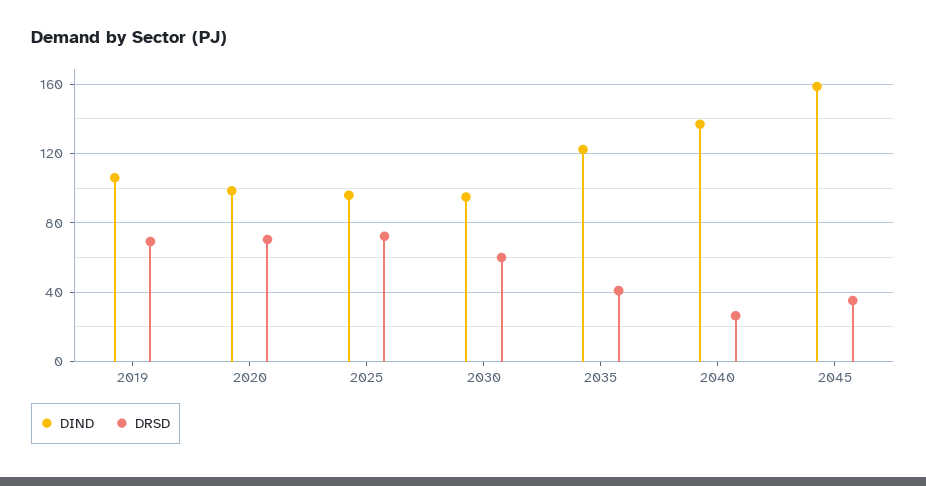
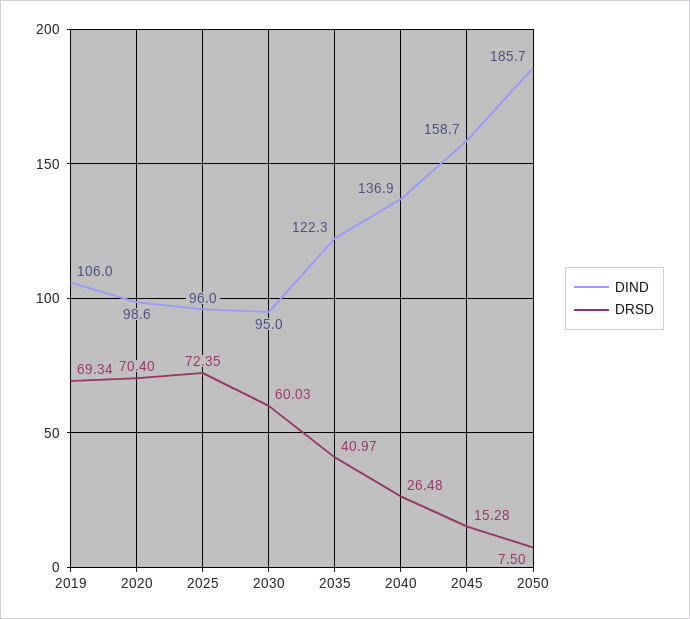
DRSD, 2045: 35 -> 15.28
DIND, 2050: none -> 185.7
DRSD, 2050: none -> 7.5

